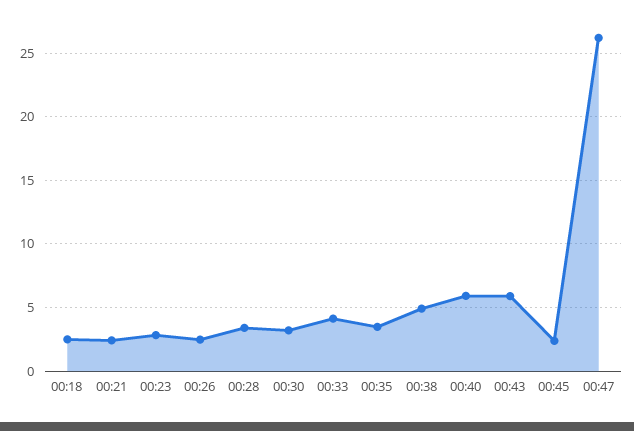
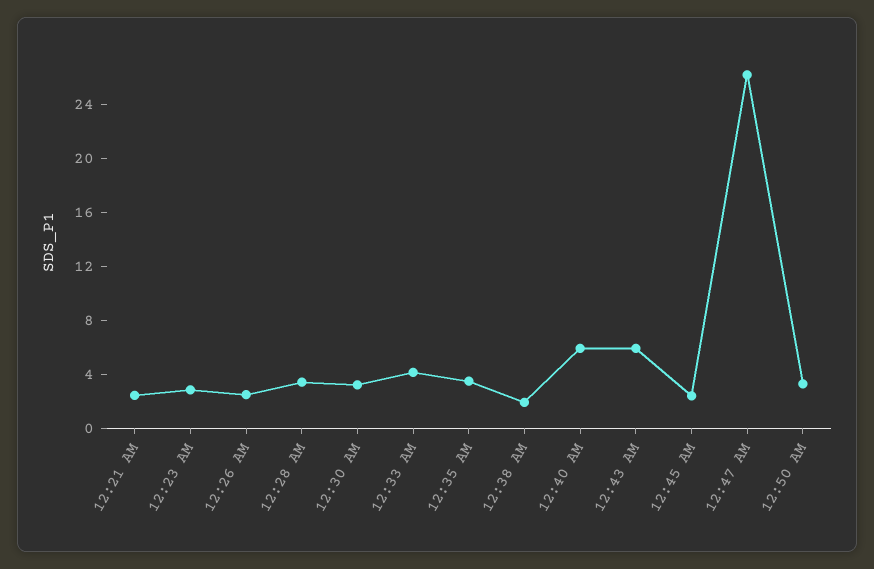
00:18: 2.5 -> none
00:38: 5 -> 2
12:50 AM: none -> 3

